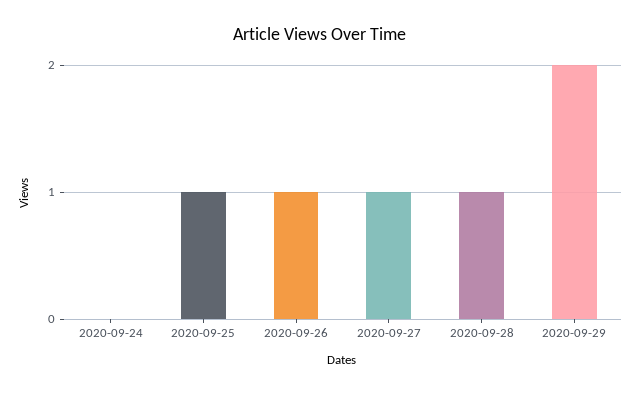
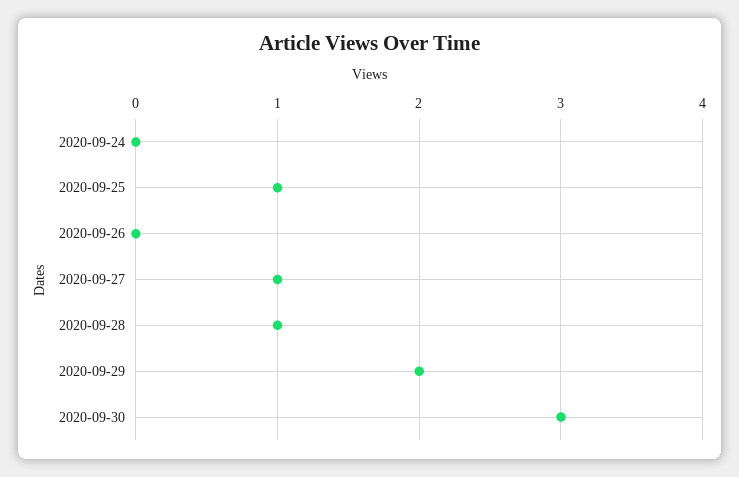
2020-09-26: 1 -> 0
2020-09-30: none -> 3

